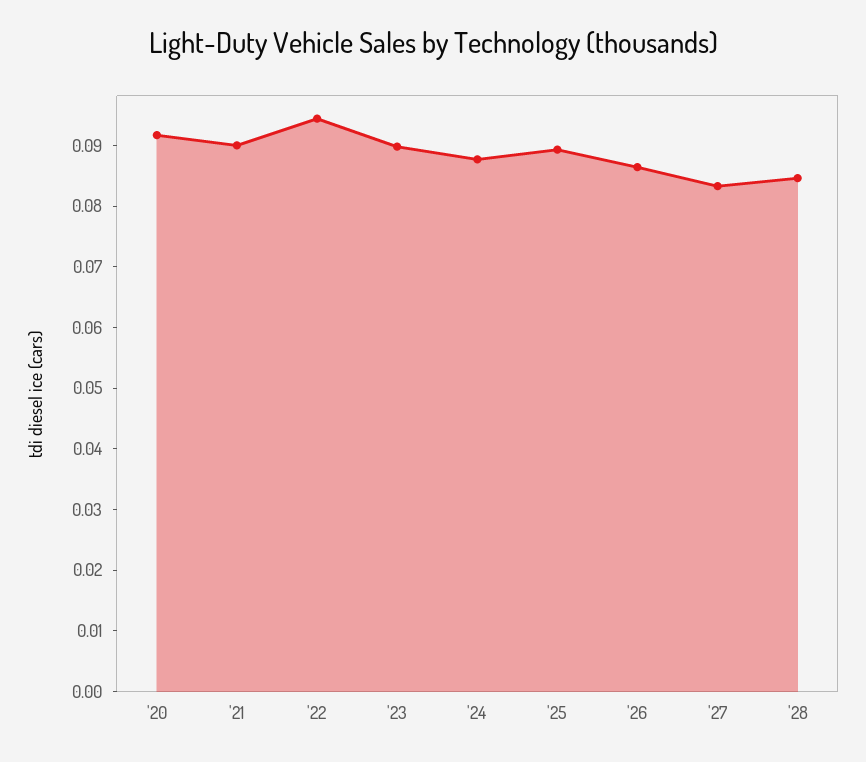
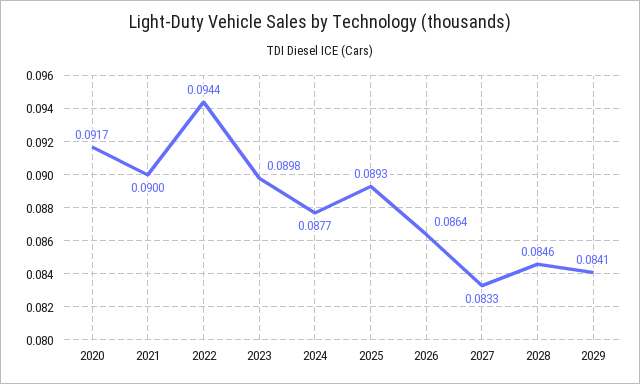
2029: none -> 0.0841

